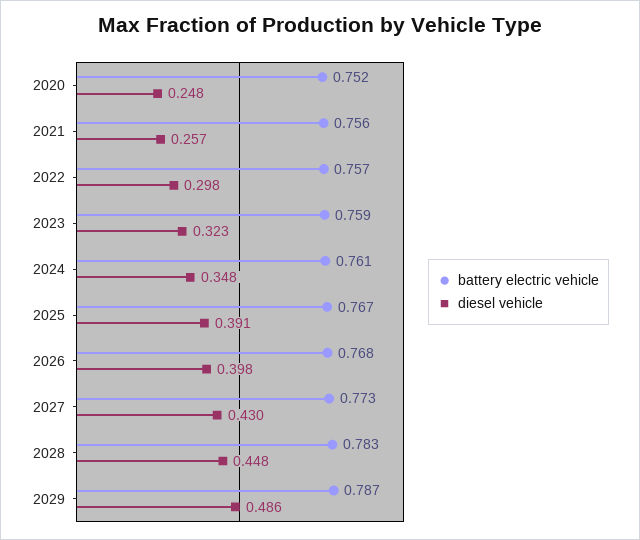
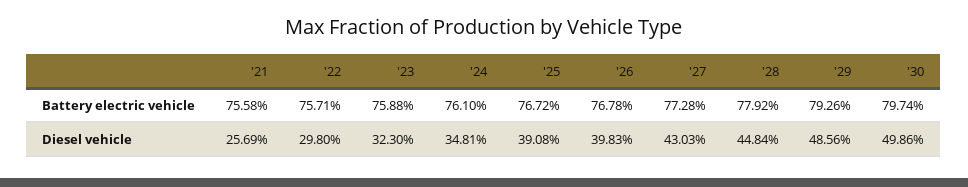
battery electric vehicle, 2020: 0.752 -> none
diesel vehicle, 2020: 0.248 -> none
battery electric vehicle, 2028: 0.783 -> 0.7792
battery electric vehicle, 2029: 0.787 -> 0.7926
battery electric vehicle, '30: none -> 0.7974
diesel vehicle, '30: none -> 0.4986

